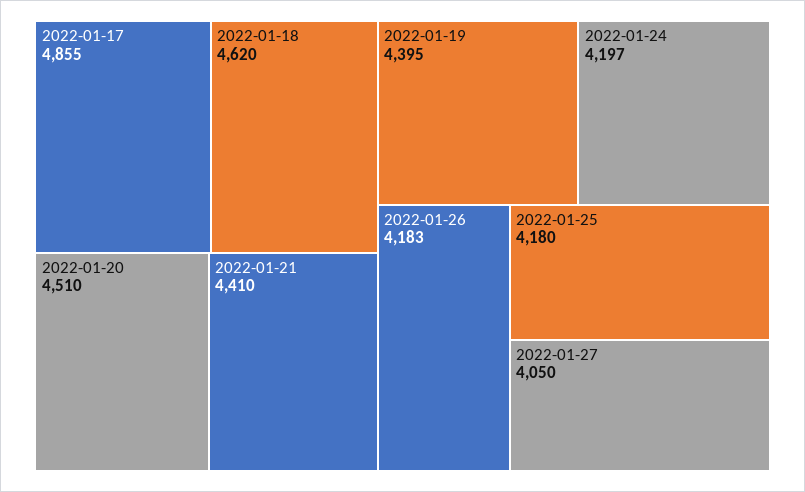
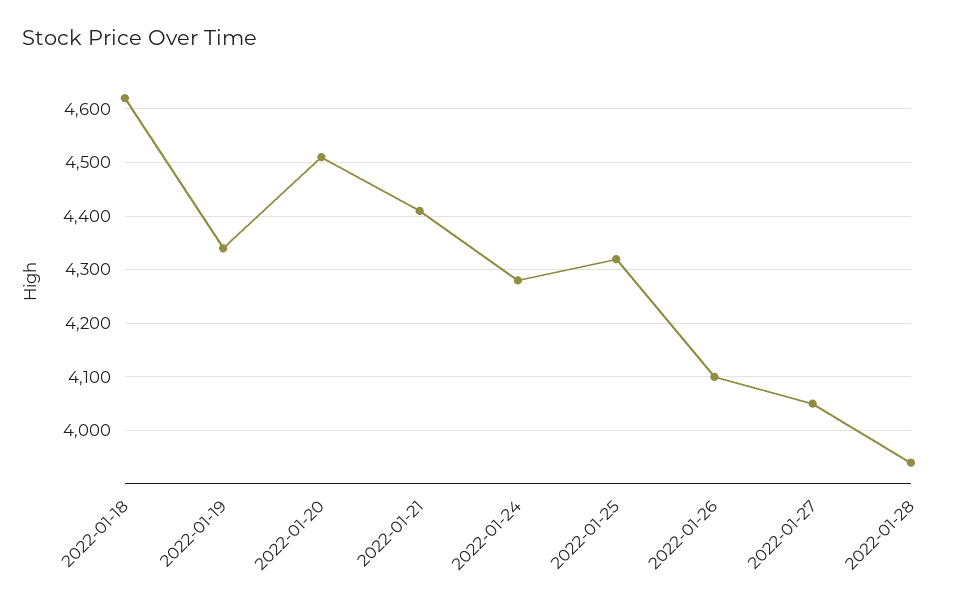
2022-01-17: 4855 -> none
2022-01-19: 4395 -> 4340
2022-01-24: 4197 -> 4280
2022-01-26: 4183 -> 4100
2022-01-25: 4180 -> 4320
2022-01-28: none -> 3940

